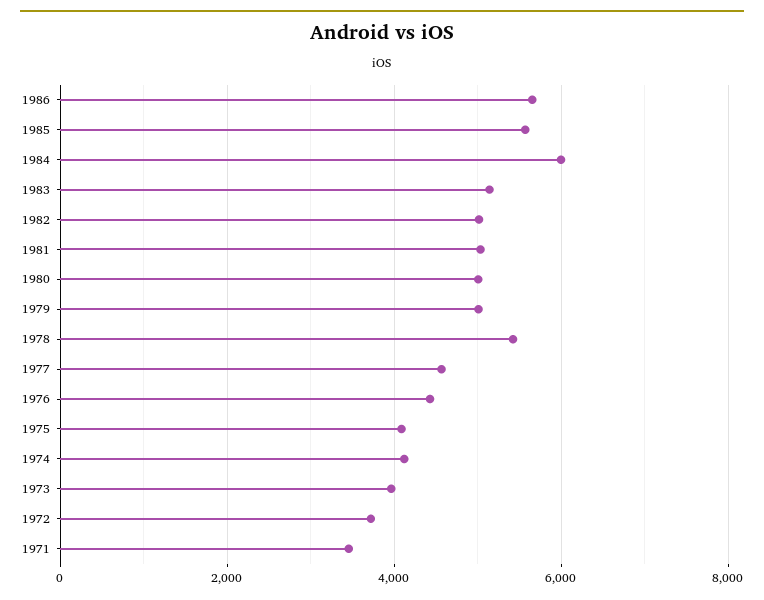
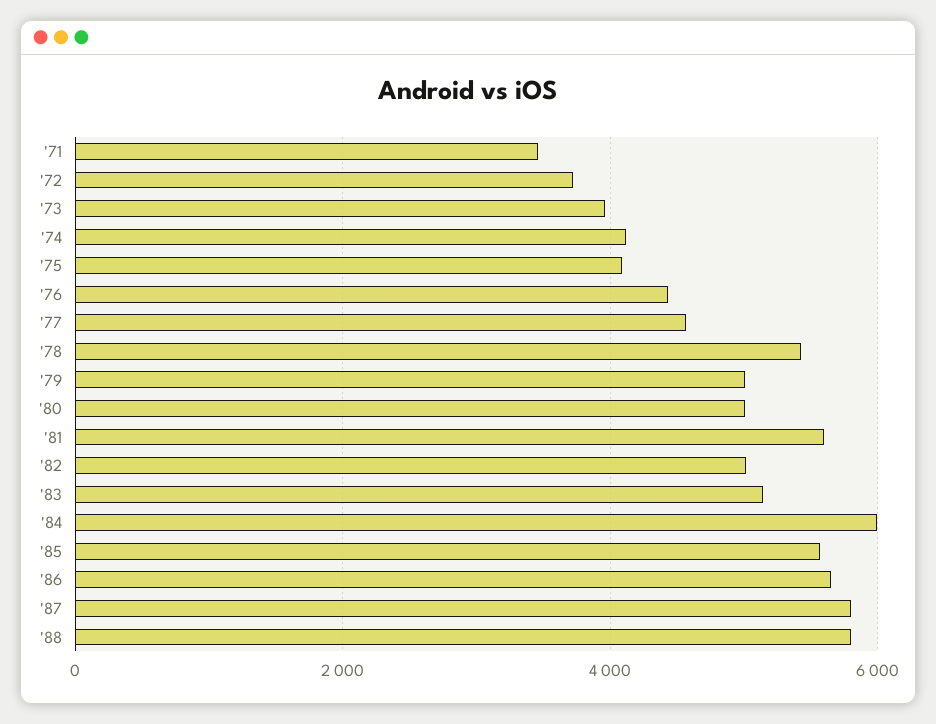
1981: 5000 -> 5600
'87: none -> 5800
'88: none -> 5800

